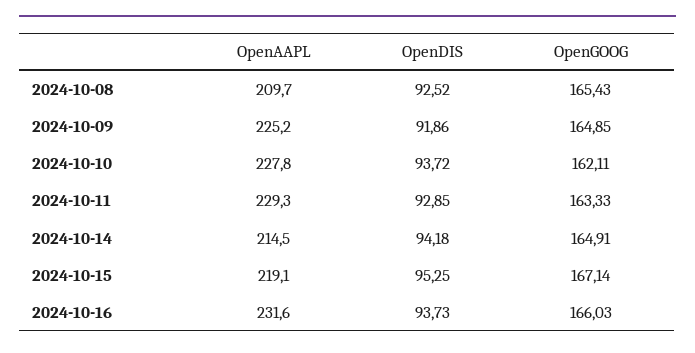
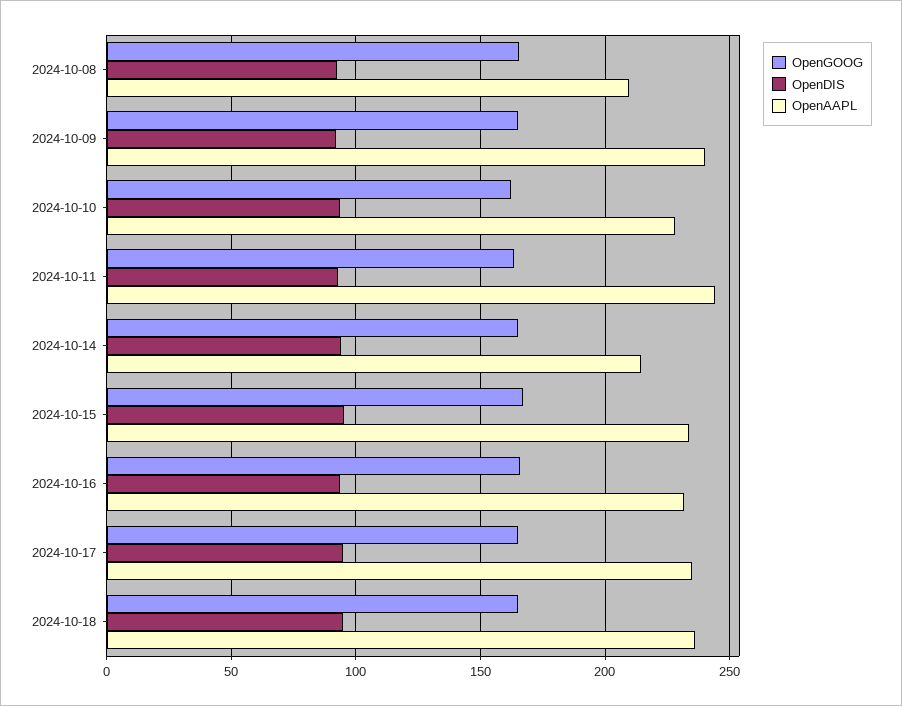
OpenAAPL, 2024-10-09: 225.2 -> 240
OpenAAPL, 2024-10-11: 229.3 -> 245
OpenAAPL, 2024-10-15: 219.1 -> 235
OpenGOOG, 2024-10-17: none -> 165
OpenDIS, 2024-10-17: none -> 95
OpenAAPL, 2024-10-17: none -> 235
OpenGOOG, 2024-10-18: none -> 165
OpenDIS, 2024-10-18: none -> 95
OpenAAPL, 2024-10-18: none -> 235

